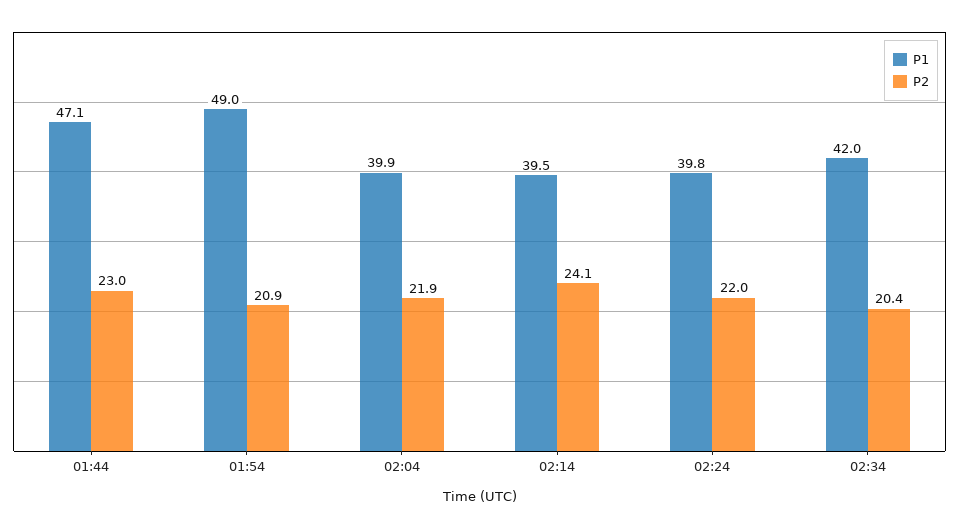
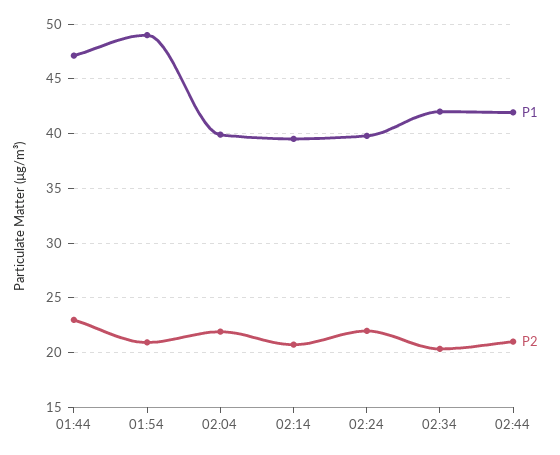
P2, 02:14: 24.1 -> 21
P1, 02:44: none -> 42
P2, 02:44: none -> 21

